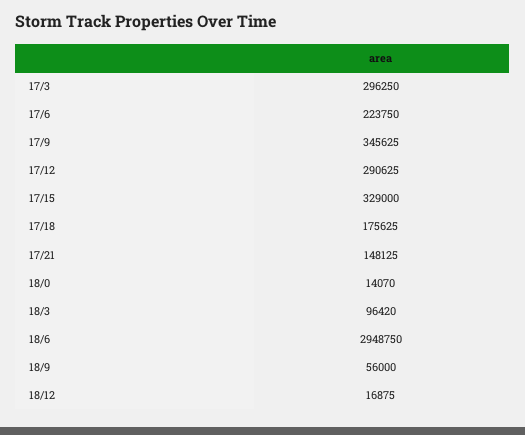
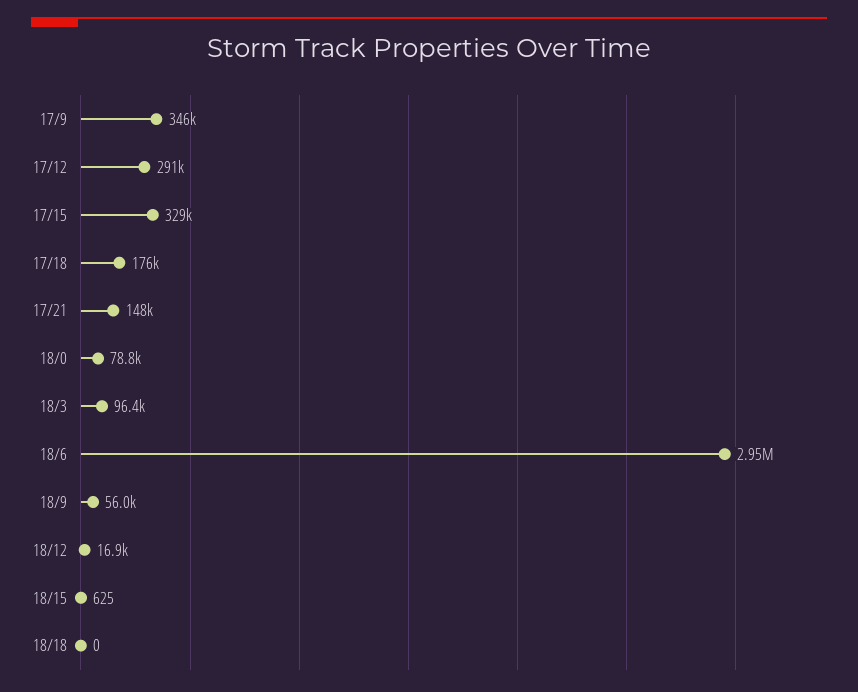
17/3: 296250 -> none
17/6: 223750 -> none
18/0: 14070 -> 78800
18/15: none -> 625
18/18: none -> 0

